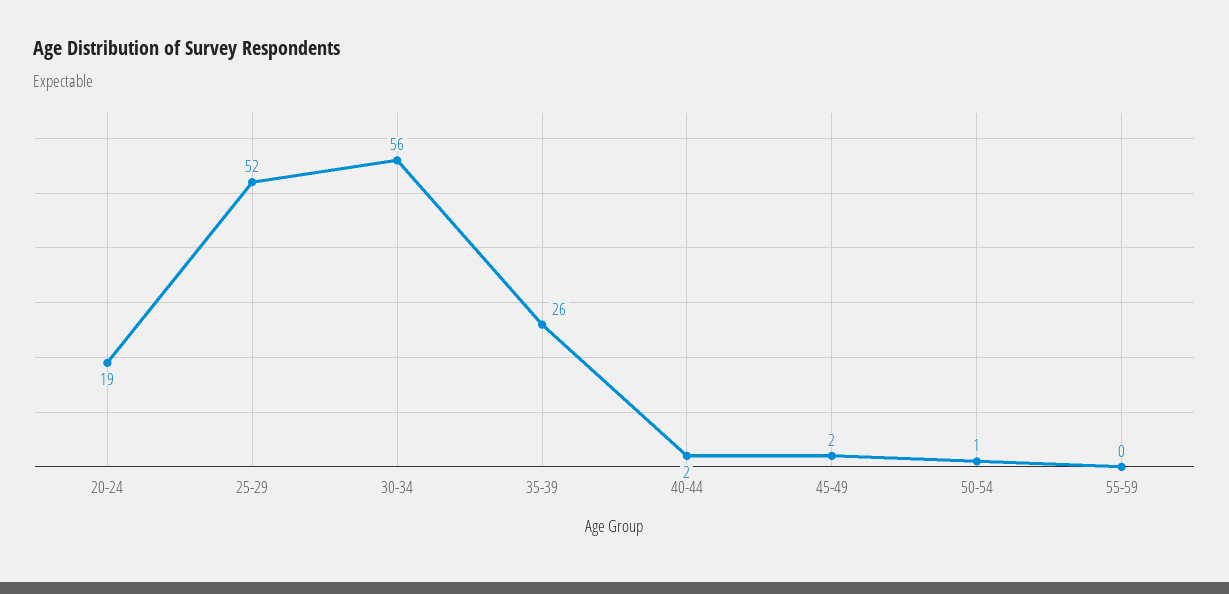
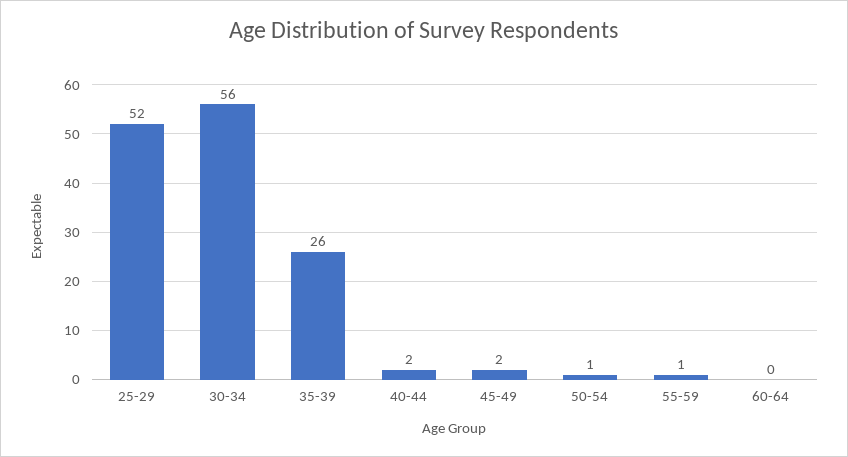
20-24: 19 -> none
55-59: 0 -> 1
60-64: none -> 0

